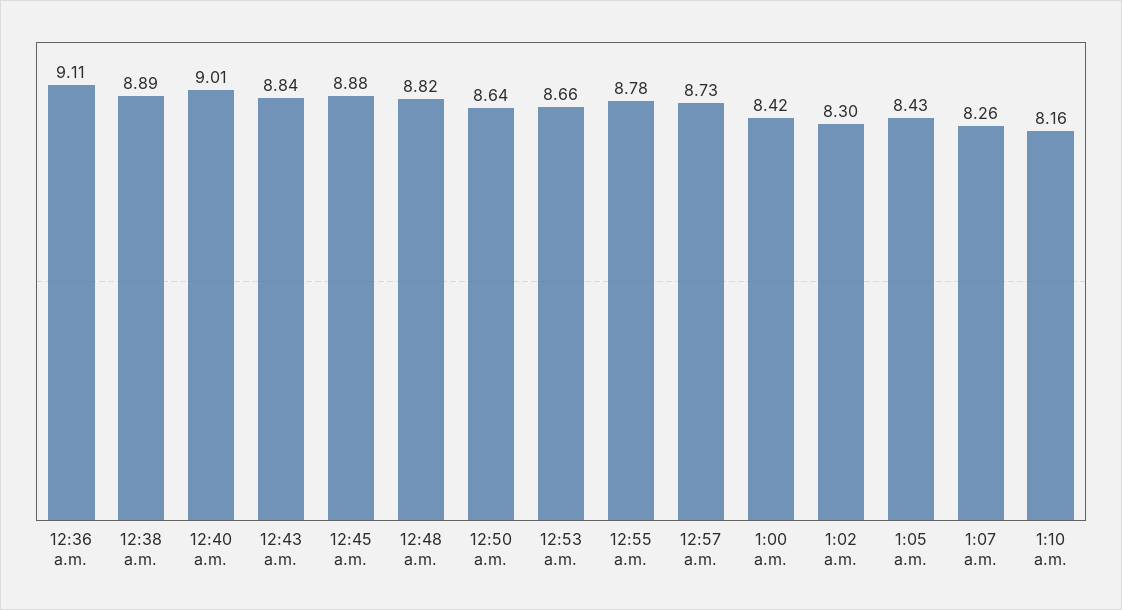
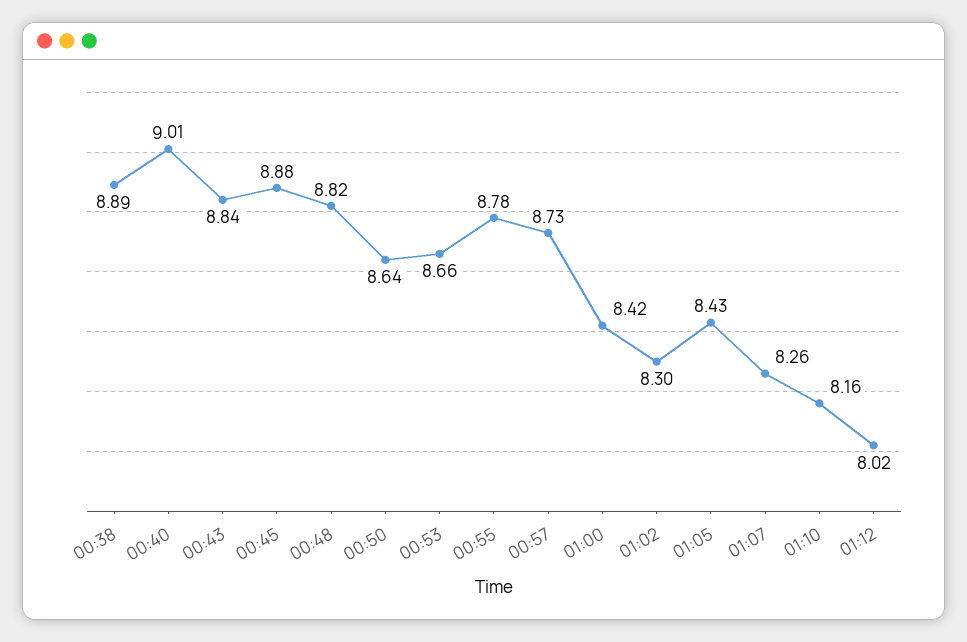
12:36 a.m.: 9.11 -> none
01:12: none -> 8.02

